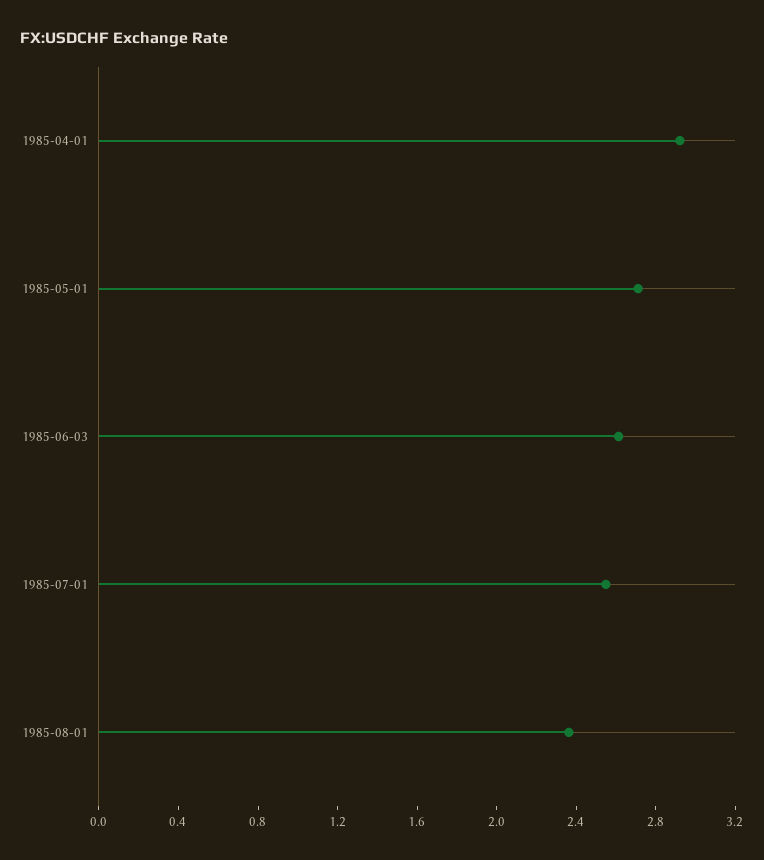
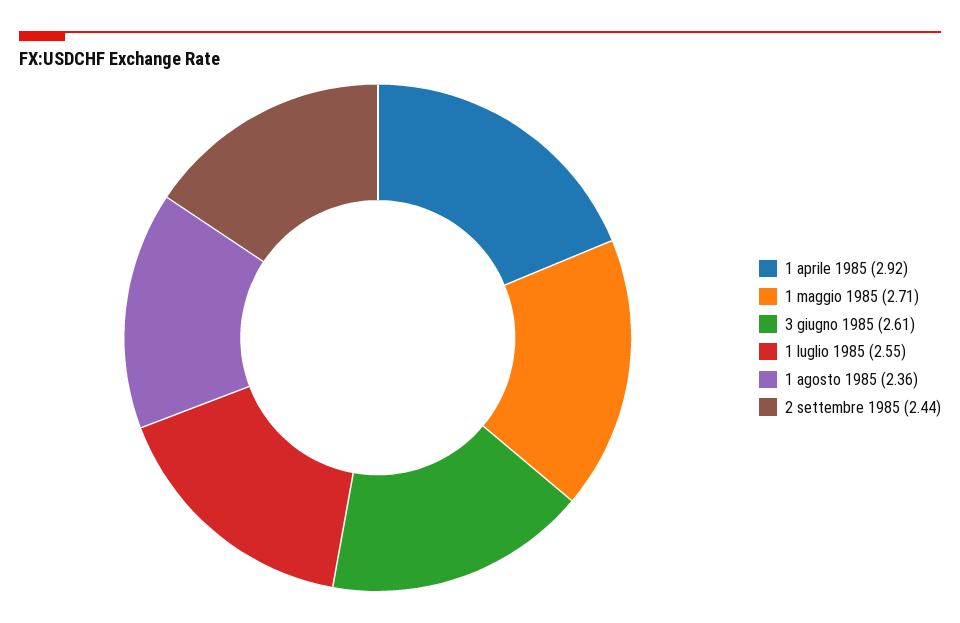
2 settembre 1985: none -> 2.44

